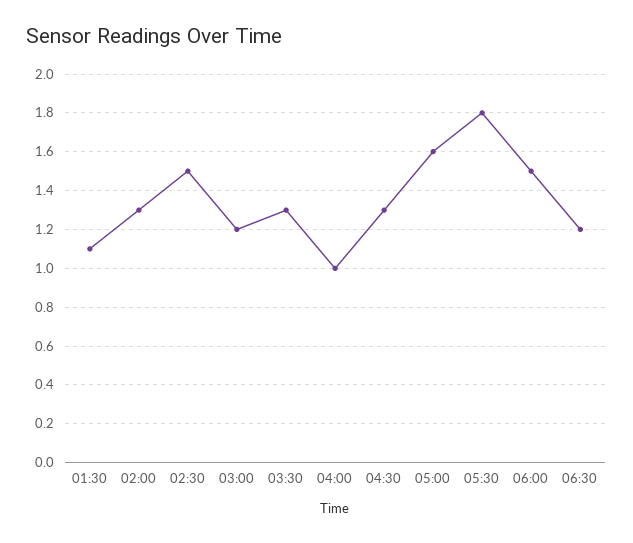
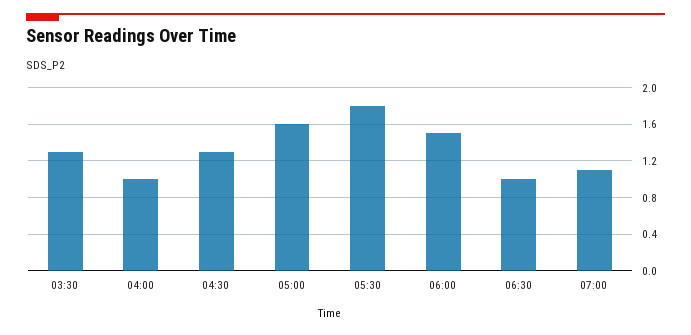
01:30: 1.1 -> none
02:00: 1.3 -> none
02:30: 1.5 -> none
03:00: 1.2 -> none
06:30: 1.2 -> 1
07:00: none -> 1.1

